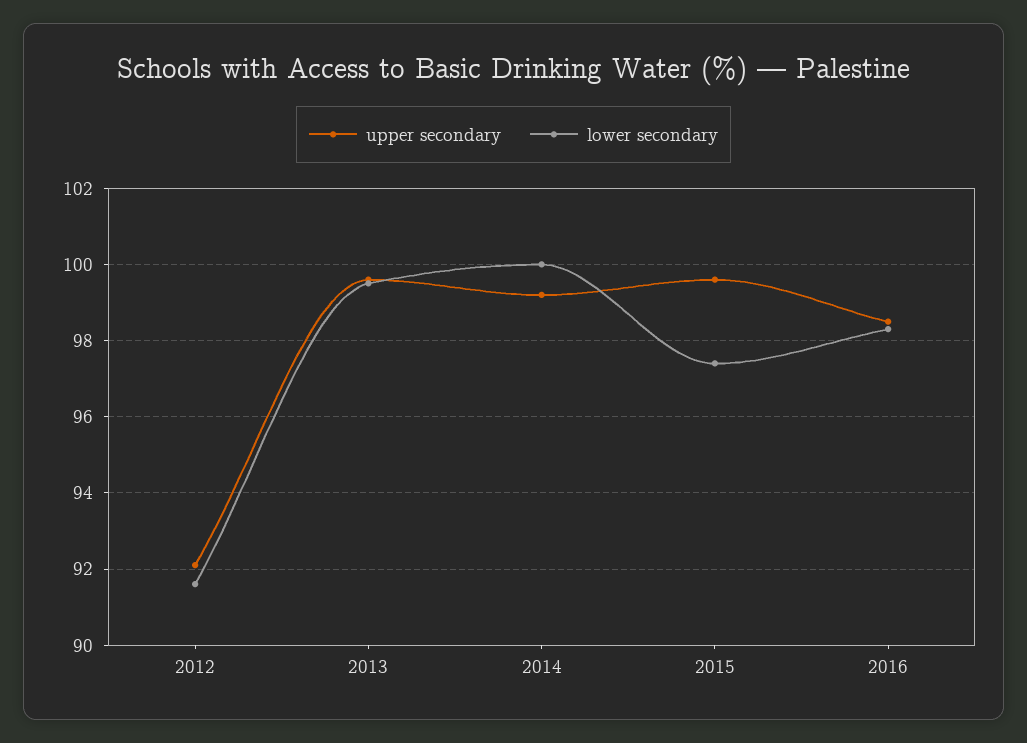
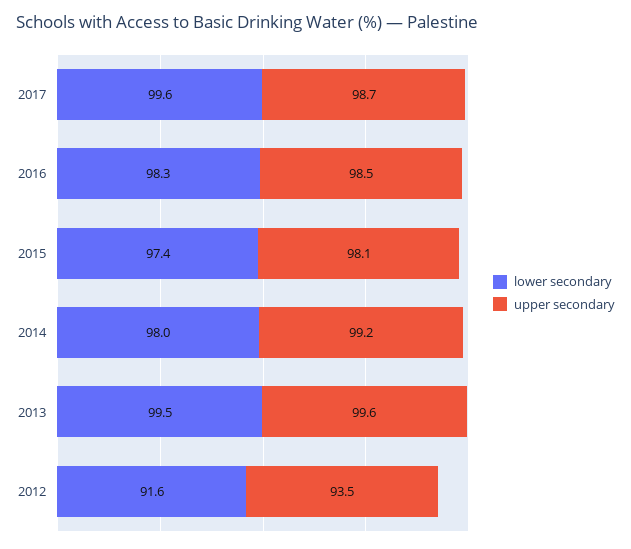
upper secondary, 2012: 92 -> 93.5
lower secondary, 2014: 100 -> 98
upper secondary, 2015: 99.5 -> 98.1
lower secondary, 2017: none -> 99.6
upper secondary, 2017: none -> 98.7

